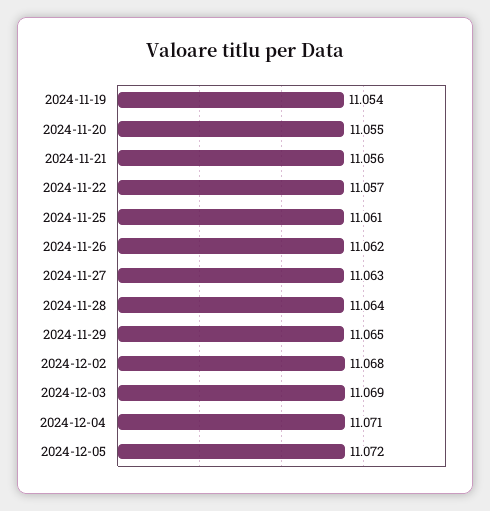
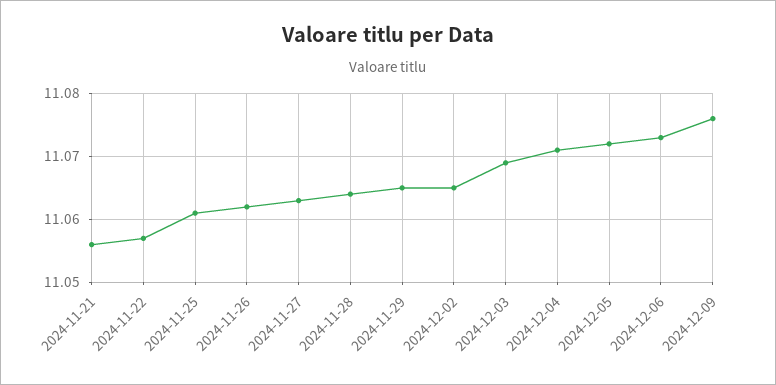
2024-11-19: 11.054 -> none
2024-11-20: 11.055 -> none
2024-12-02: 11.068 -> 11.065
2024-12-06: none -> 11.073
2024-12-09: none -> 11.076

